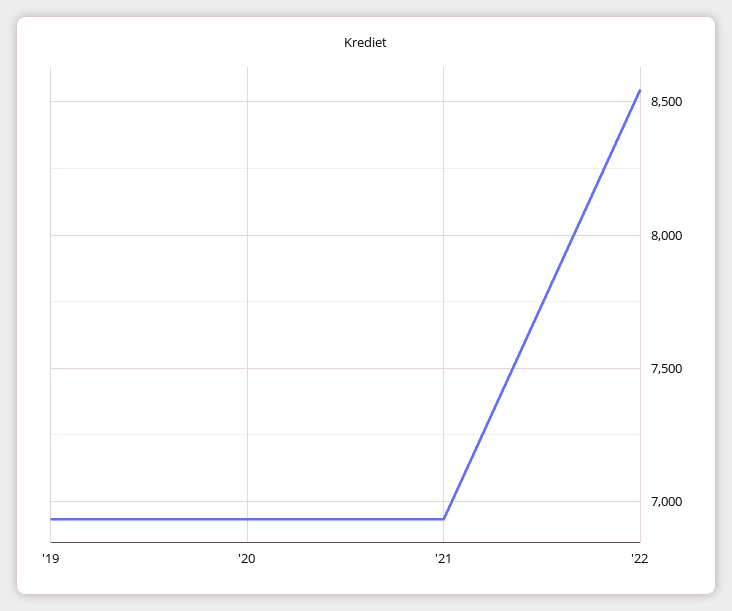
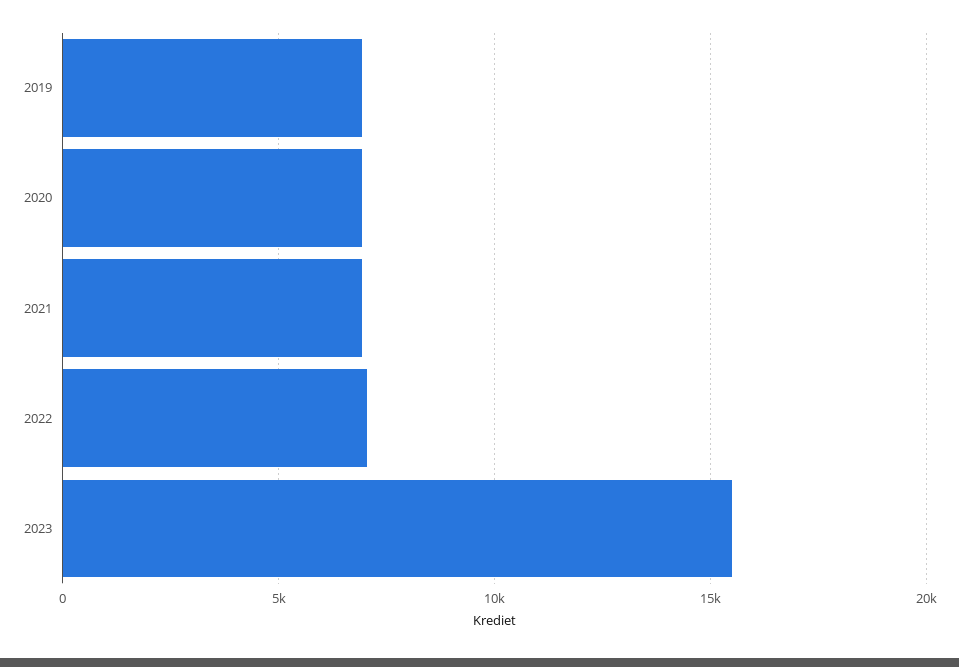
'22: 8550 -> 7000
2023: none -> 15500

